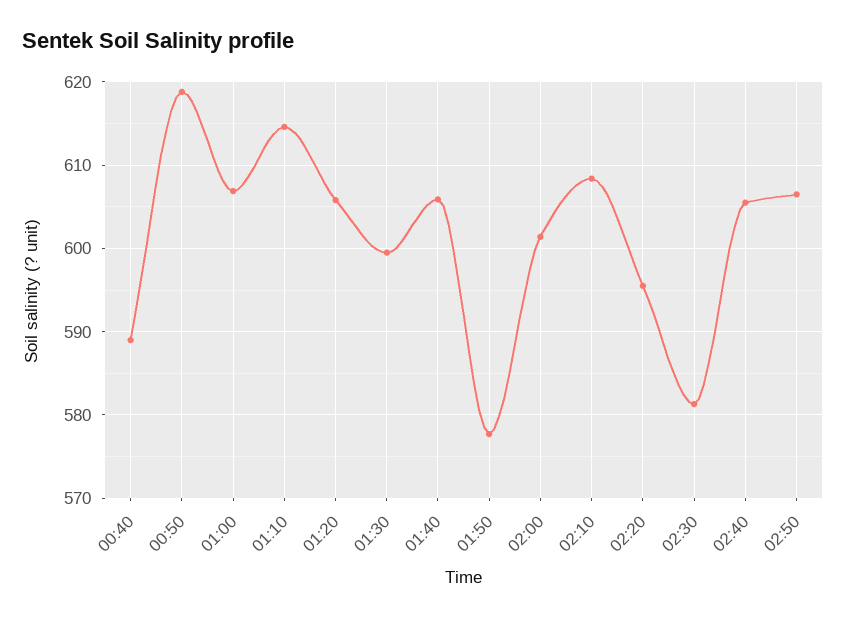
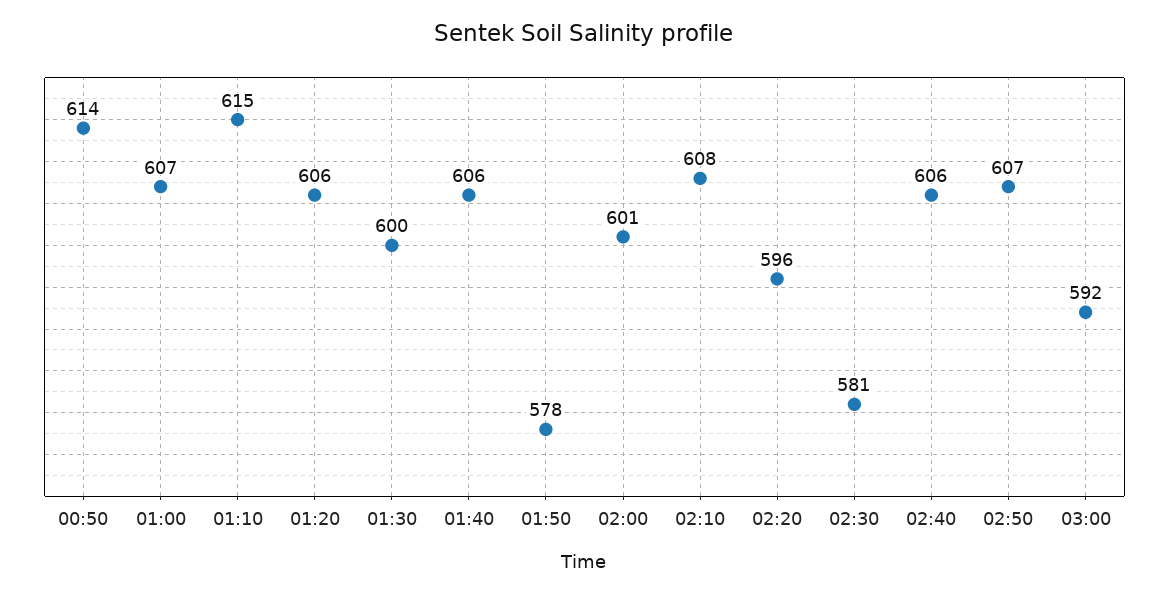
00:40: 589 -> none
00:50: 619 -> 614
03:00: none -> 592

